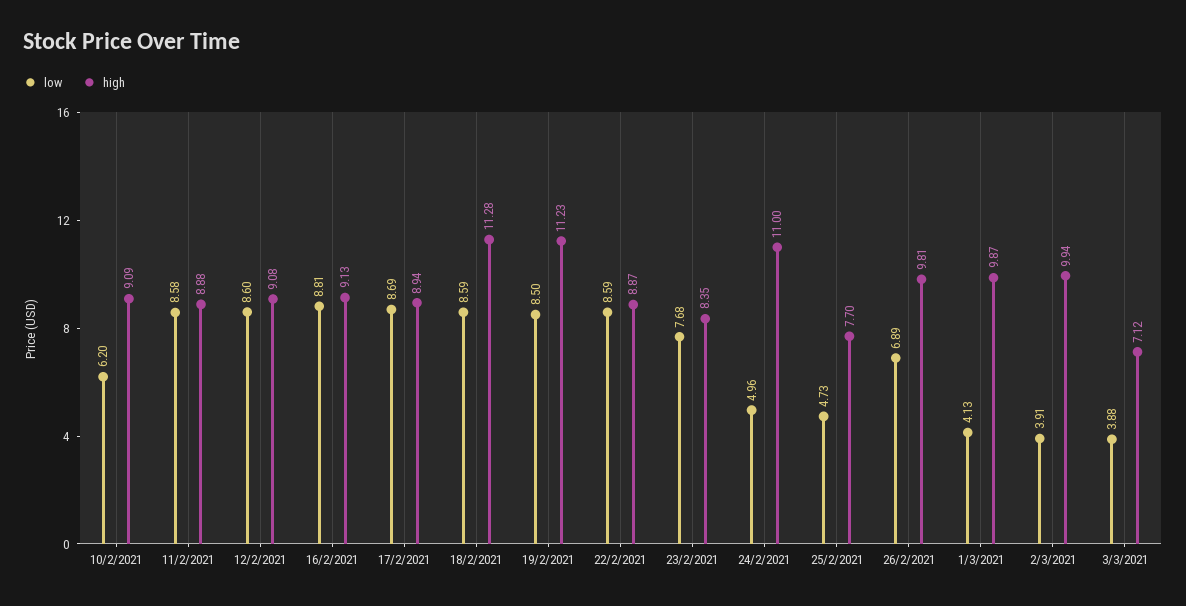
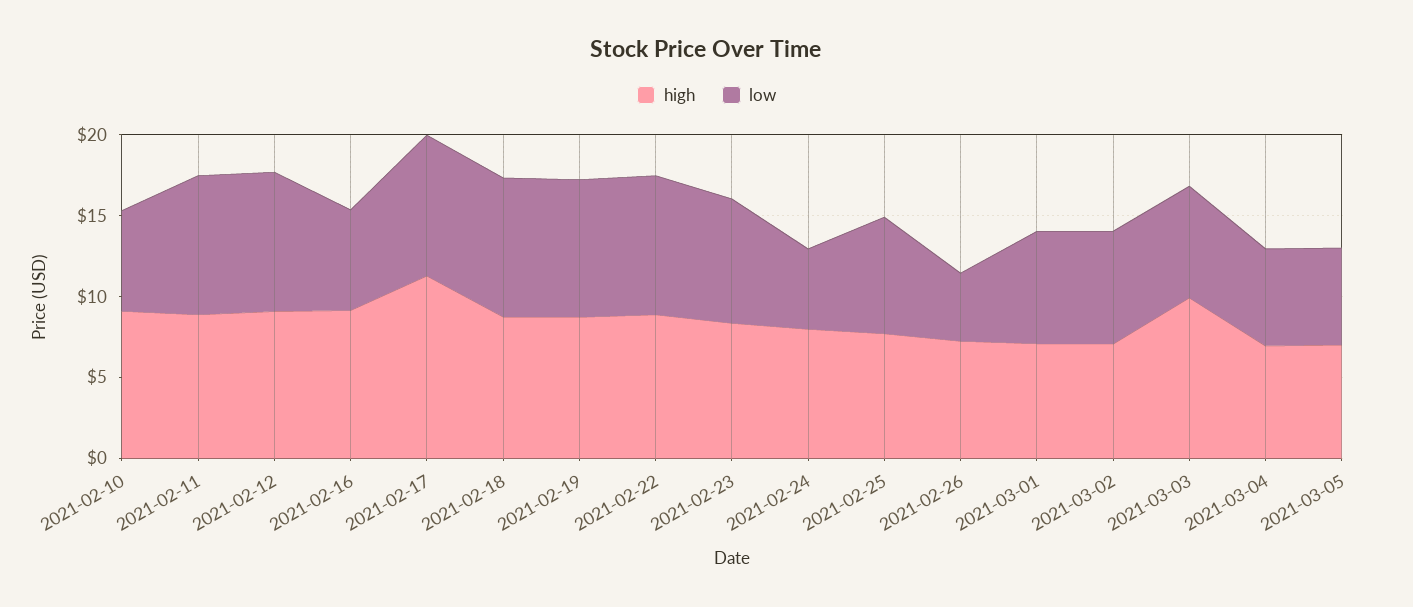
low, 16/2/2021: 8.81 -> 6
high, 17/2/2021: 8.94 -> 11
high, 18/2/2021: 11.28 -> 9
high, 19/2/2021: 11.23 -> 9
high, 24/2/2021: 11 -> 8
low, 25/2/2021: 4.73 -> 7
low, 26/2/2021: 6.89 -> 4
high, 26/2/2021: 9.81 -> 7
low, 1/3/2021: 4.13 -> 7
high, 1/3/2021: 9.87 -> 7
low, 2/3/2021: 3.91 -> 7
high, 2/3/2021: 9.94 -> 7
low, 3/3/2021: 3.88 -> 7
high, 3/3/2021: 7.12 -> 10
high, 2021-03-04: none -> 7
low, 2021-03-04: none -> 6
high, 2021-03-05: none -> 7
low, 2021-03-05: none -> 6

